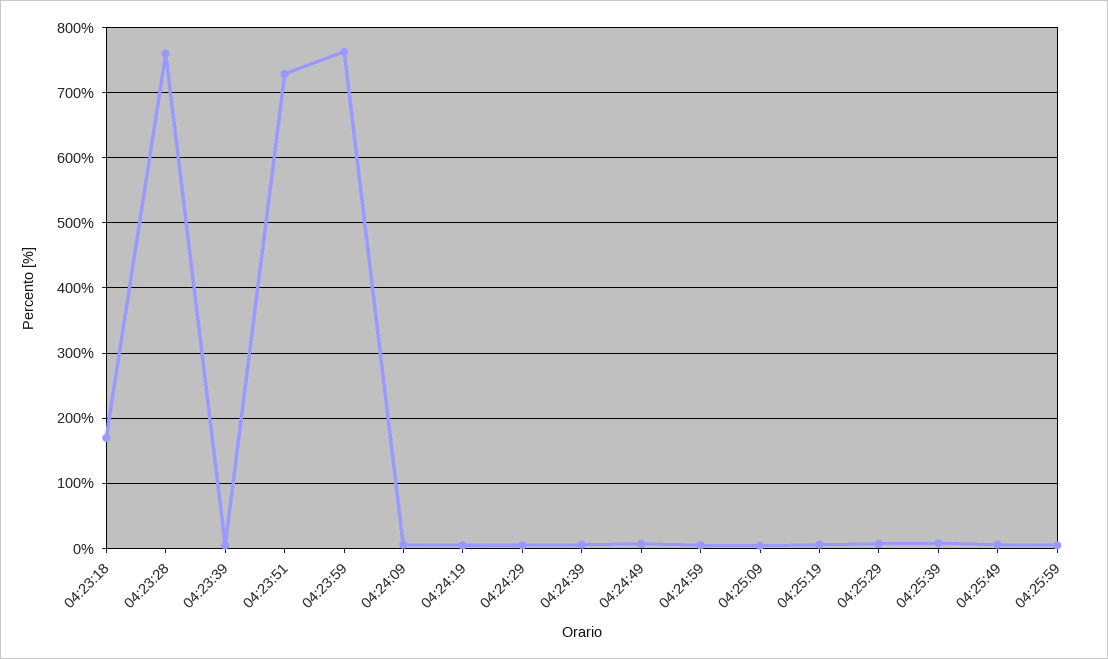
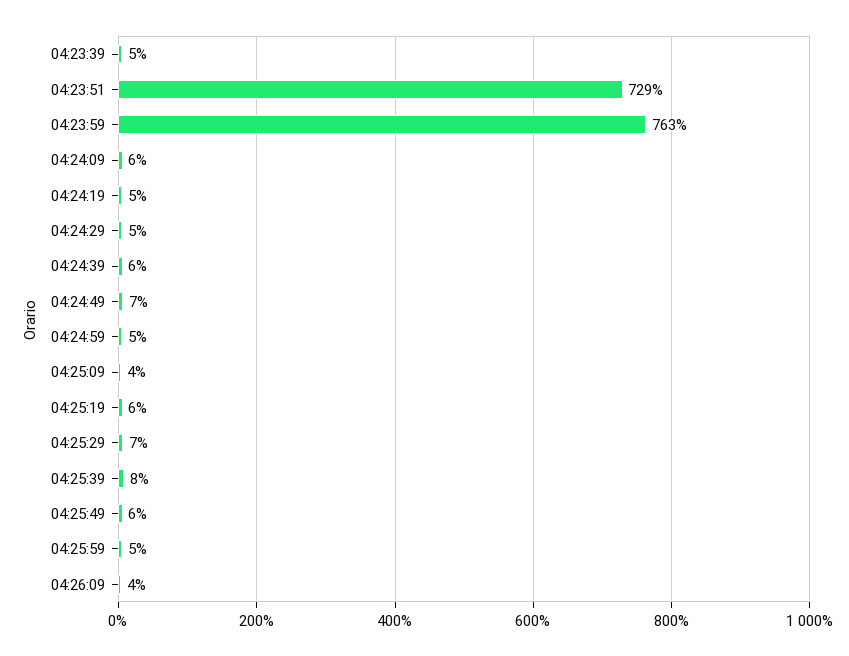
04:23:18: 170 -> none
04:23:28: 760 -> none
04:26:09: none -> 4

